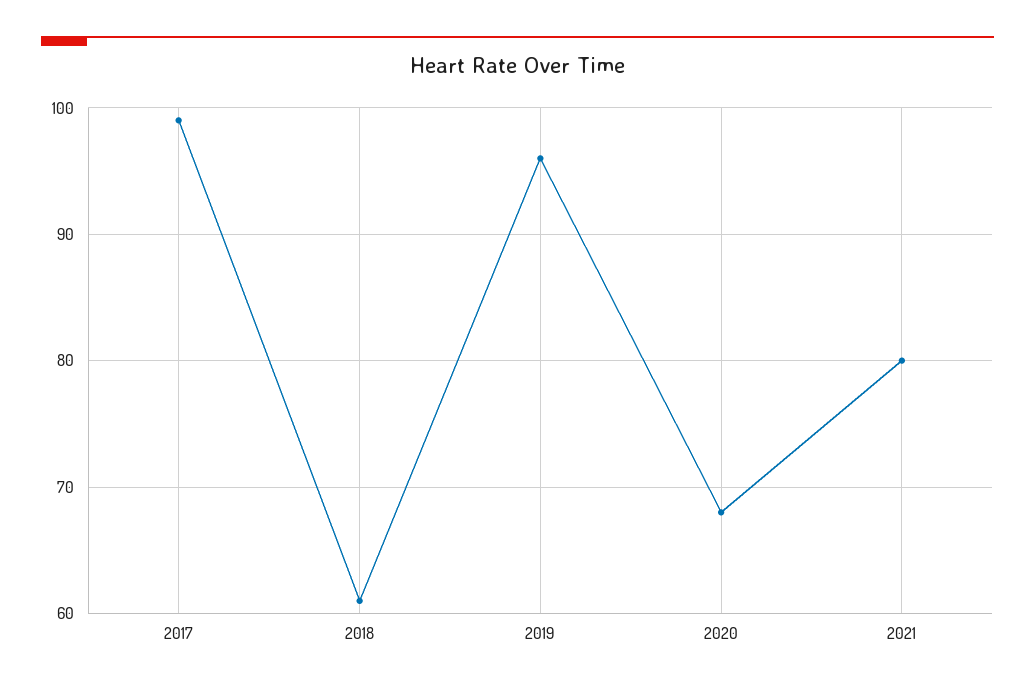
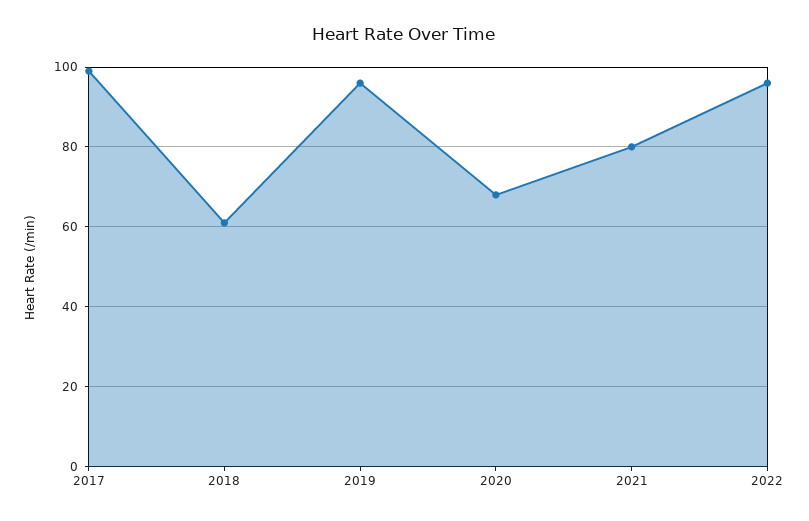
2022: none -> 95

